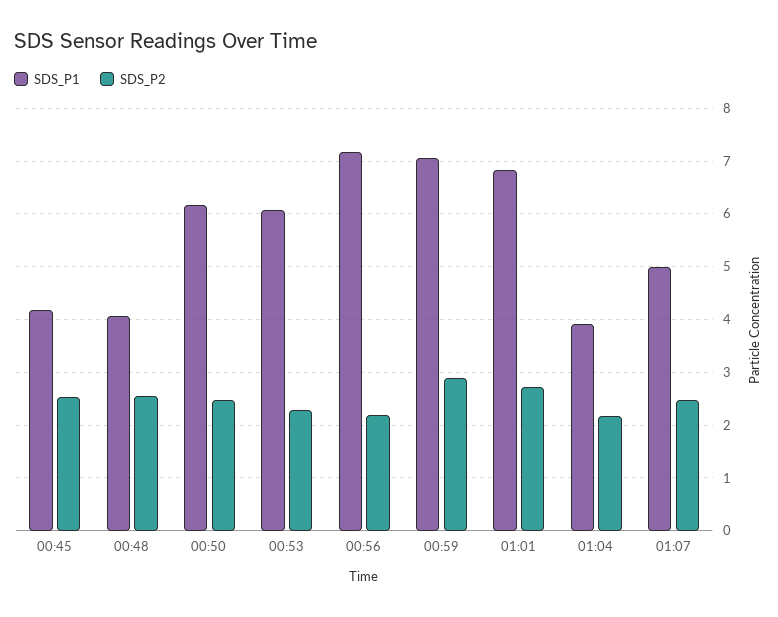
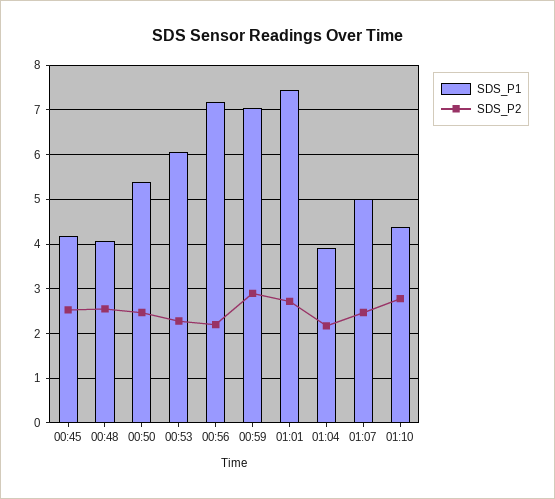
SDS_P1, 00:50: 6.2 -> 5.4
SDS_P1, 01:01: 6.8 -> 7.4
SDS_P1, 01:10: none -> 4.4
SDS_P2, 01:10: none -> 2.8

